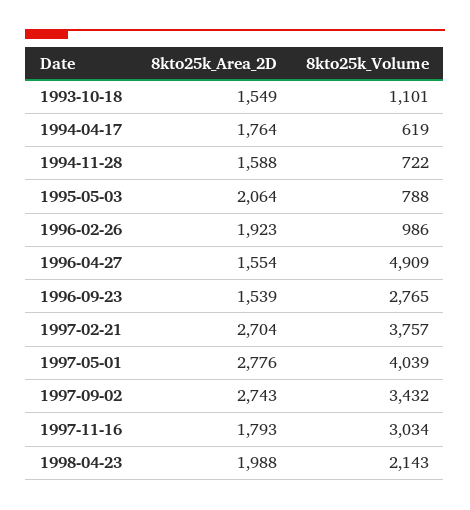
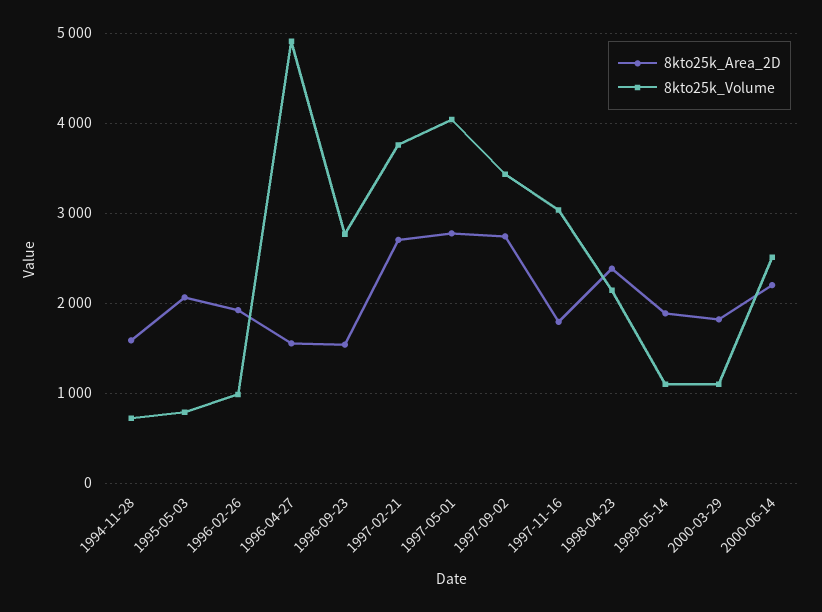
8kto25k_Area_2D, 1993-10-18: 1549 -> none
8kto25k_Volume, 1993-10-18: 1101 -> none
8kto25k_Area_2D, 1994-04-17: 1764 -> none
8kto25k_Volume, 1994-04-17: 619 -> none
8kto25k_Area_2D, 1998-04-23: 1988 -> 2400
8kto25k_Area_2D, 1999-05-14: none -> 1900
8kto25k_Volume, 1999-05-14: none -> 1100
8kto25k_Area_2D, 2000-03-29: none -> 1800
8kto25k_Volume, 2000-03-29: none -> 1100
8kto25k_Area_2D, 2000-06-14: none -> 2200
8kto25k_Volume, 2000-06-14: none -> 2500

